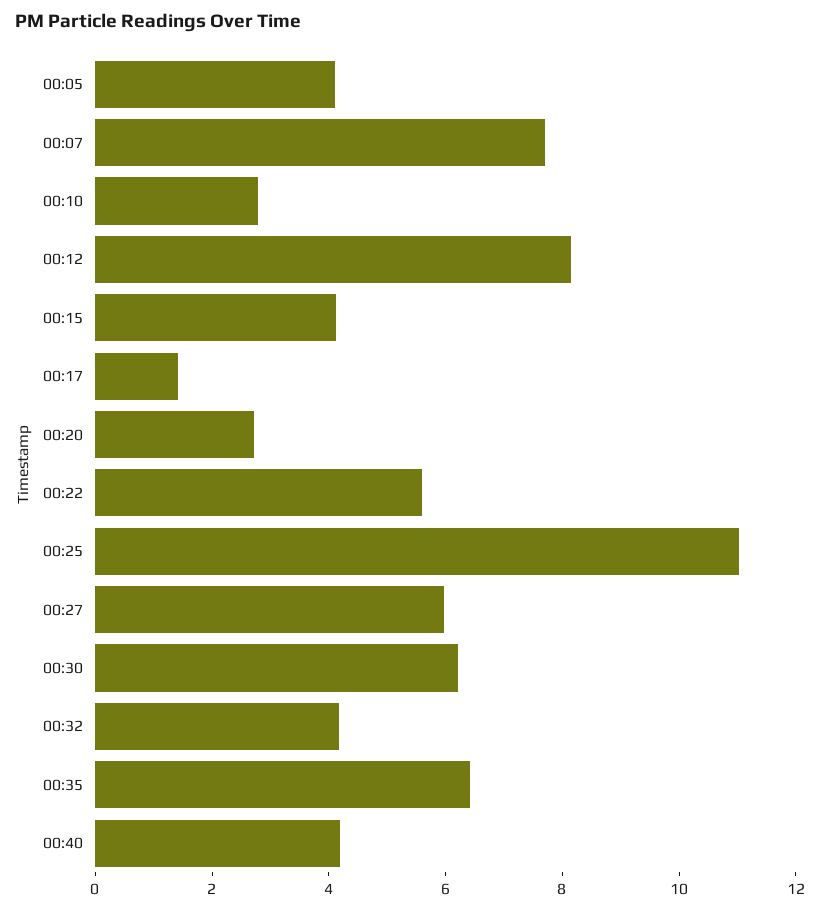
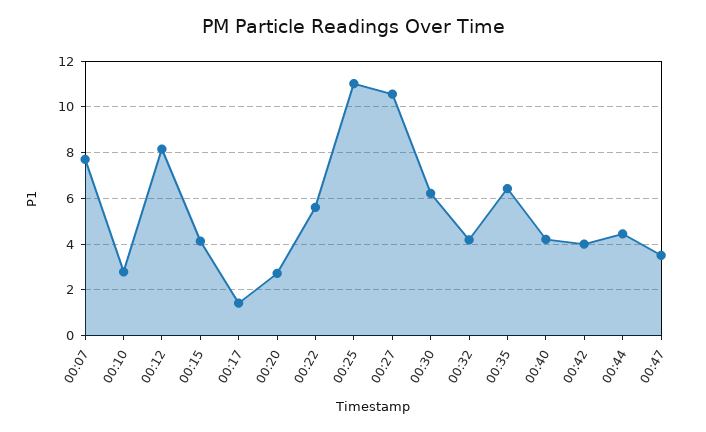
00:05: 4 -> none
00:27: 6 -> 10.5
00:42: none -> 4
00:44: none -> 4.5
00:47: none -> 3.5

